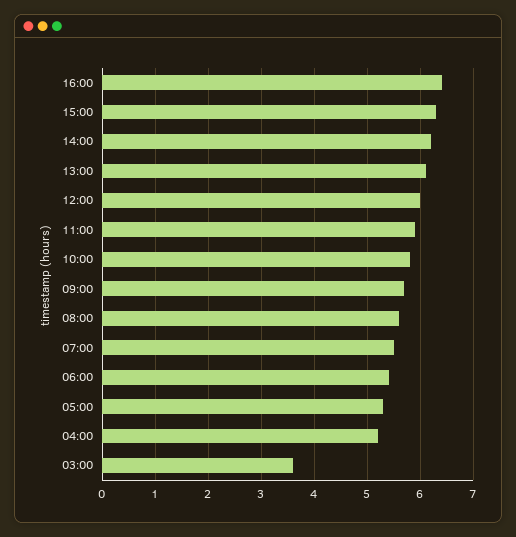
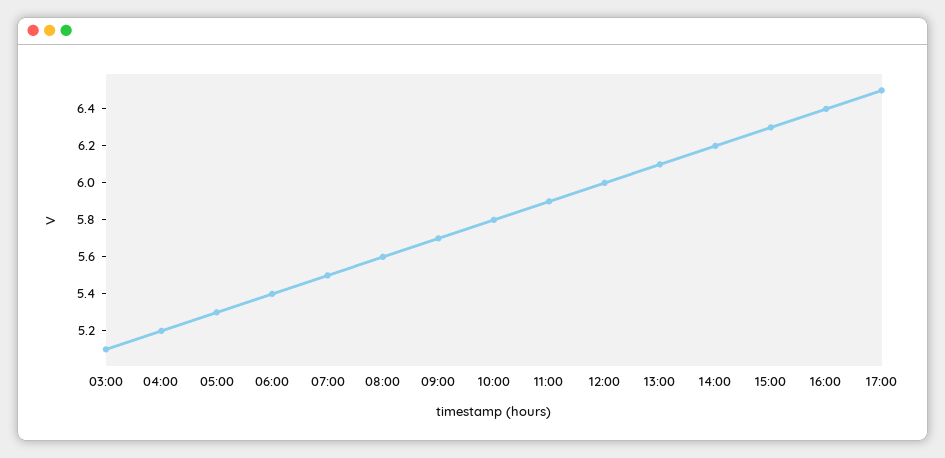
03:00: 3.5 -> 5.1
17:00: none -> 6.5

